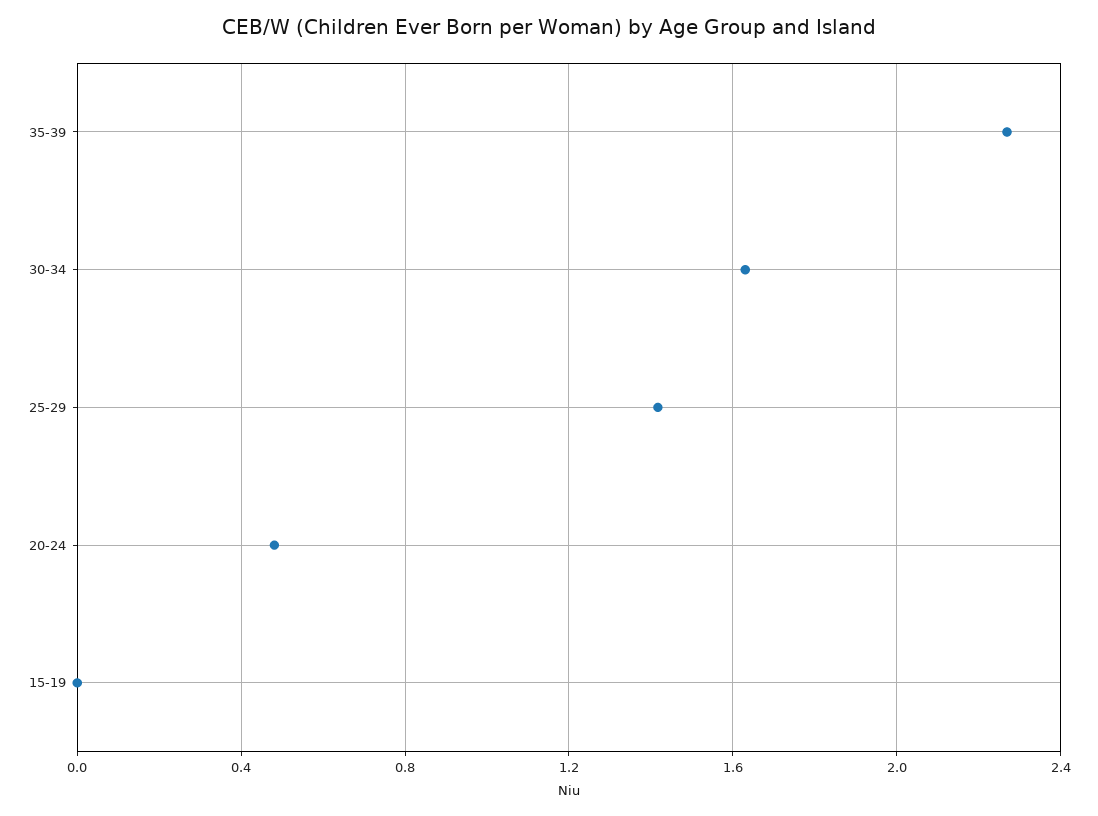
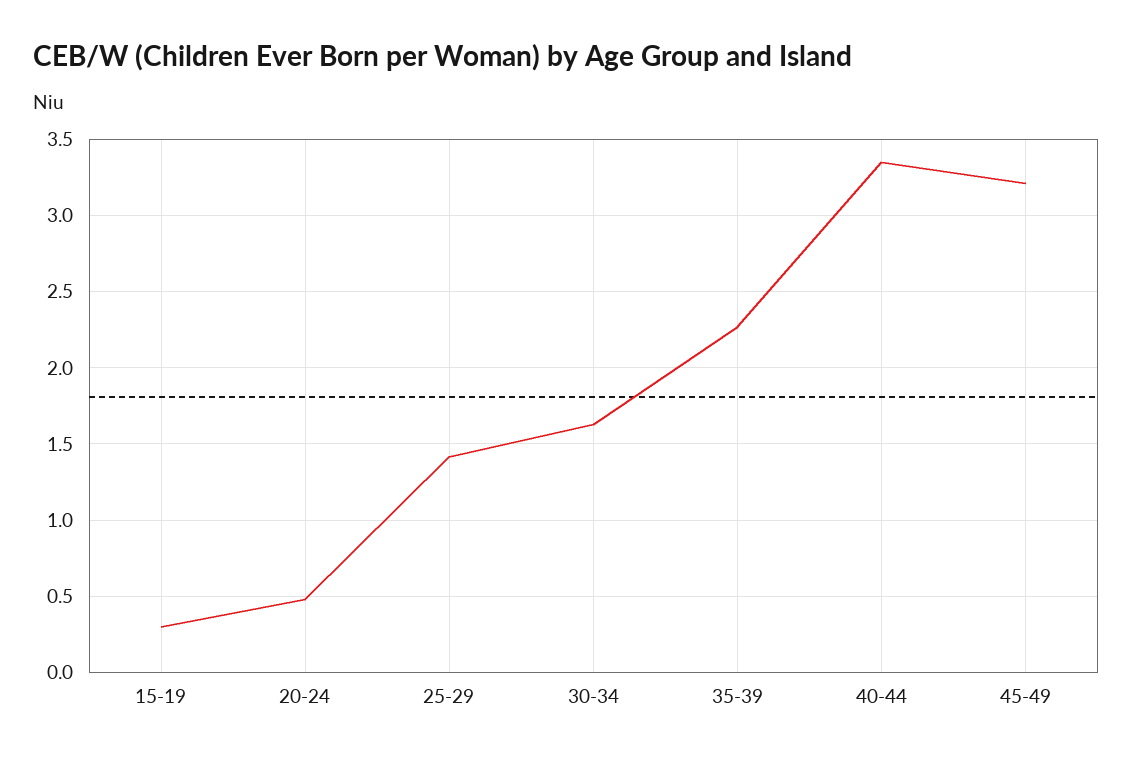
15-19: 0 -> 0.3
40-44: none -> 3.35
45-49: none -> 3.2

